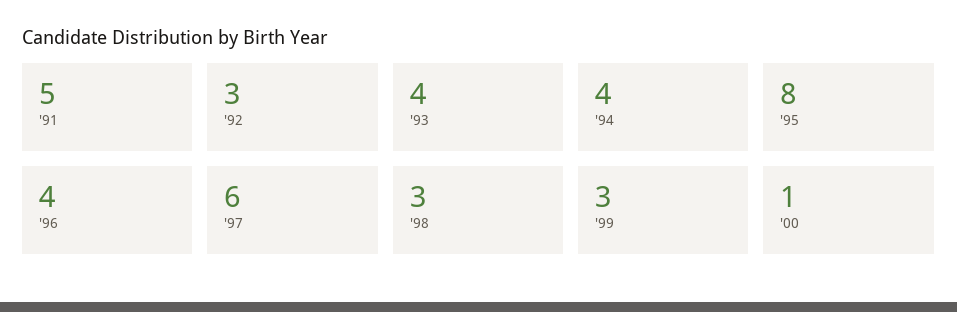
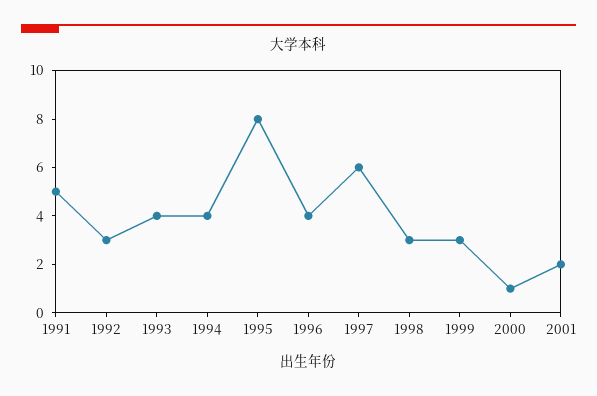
2001: none -> 2

